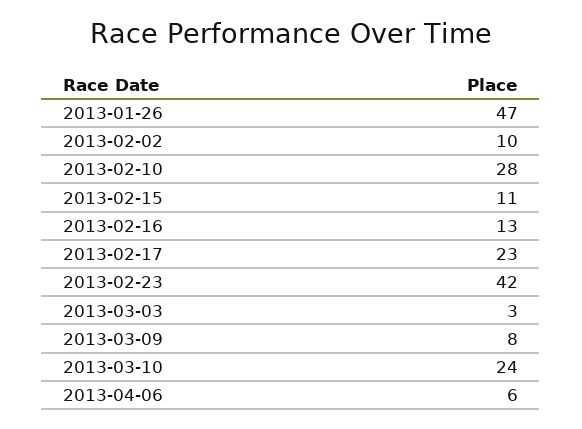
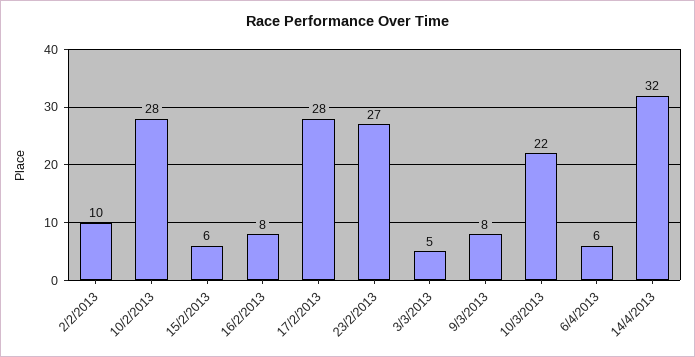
2013-01-26: 47 -> none
2013-02-15: 11 -> 6
2013-02-16: 13 -> 8
2013-02-17: 23 -> 28
2013-02-23: 42 -> 27
2013-03-03: 3 -> 5
2013-03-10: 24 -> 22
14/4/2013: none -> 32

